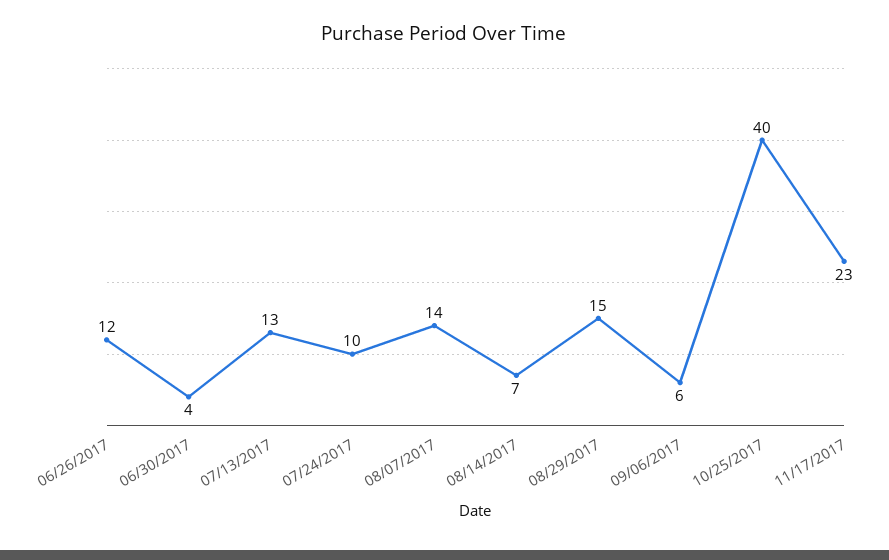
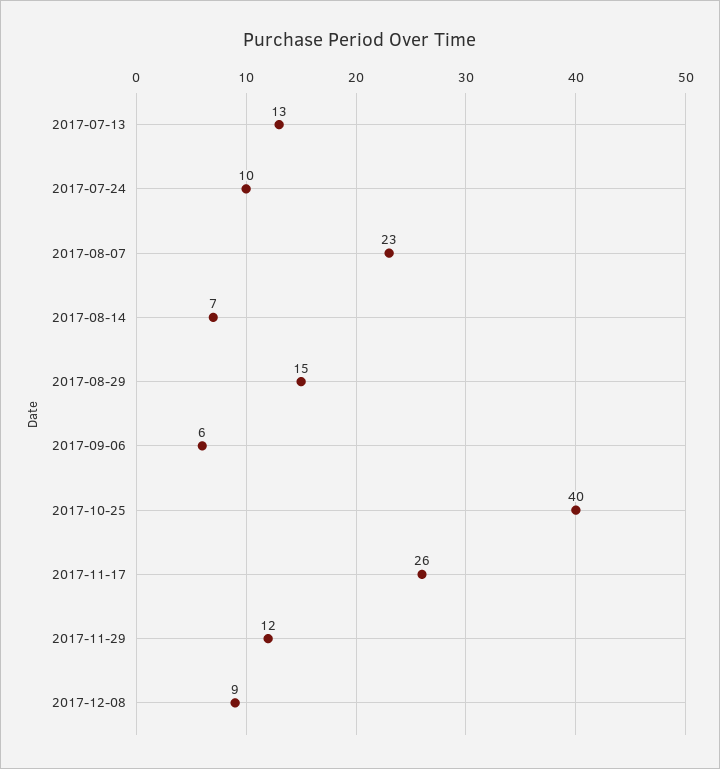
06/26/2017: 12 -> none
06/30/2017: 4 -> none
08/07/2017: 14 -> 23
11/17/2017: 23 -> 26
2017-11-29: none -> 12
2017-12-08: none -> 9

